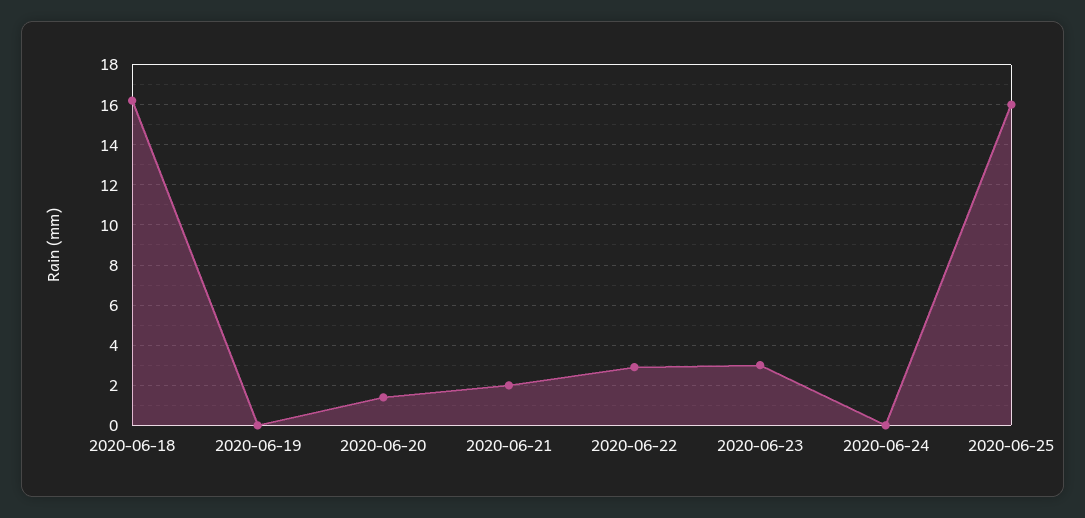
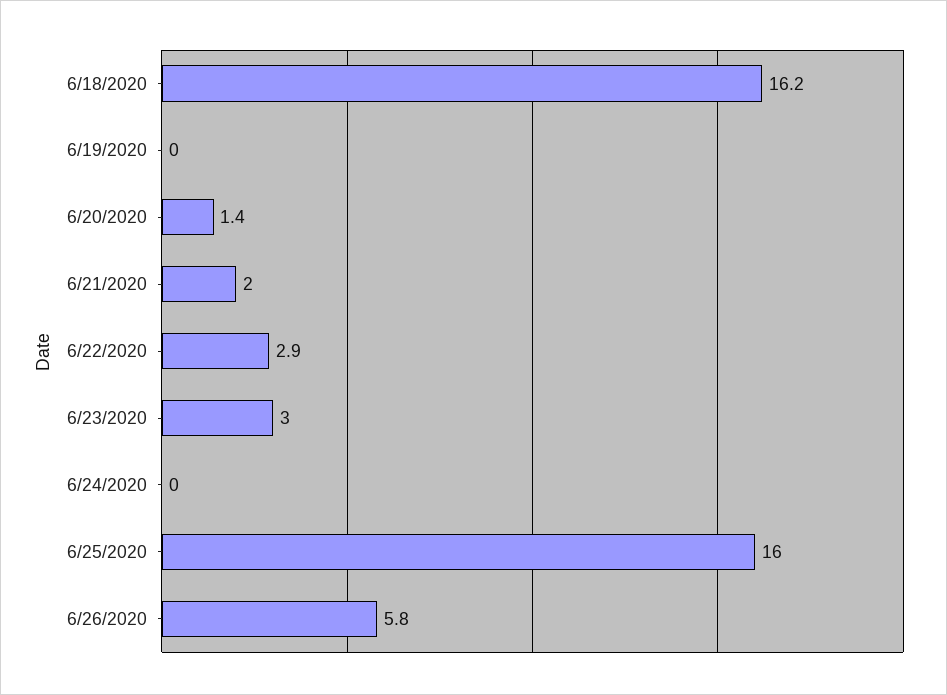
6/26/2020: none -> 5.8

